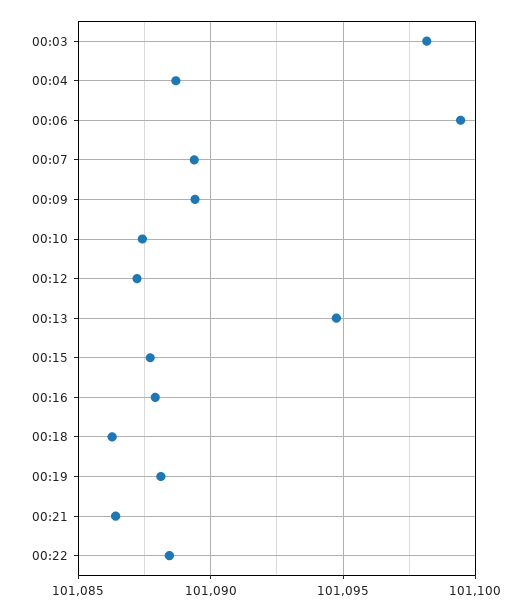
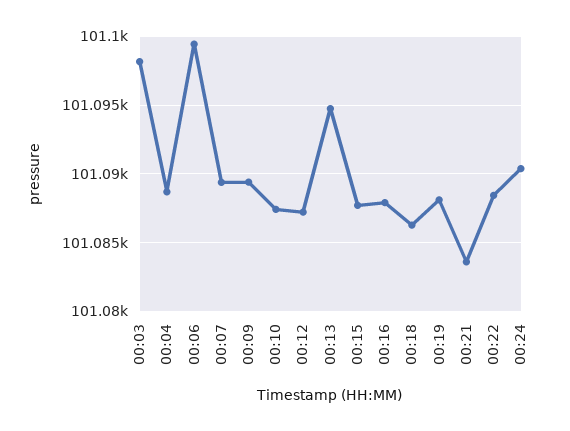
00:21: 101086.5 -> 101083.5
00:24: none -> 101090.5

